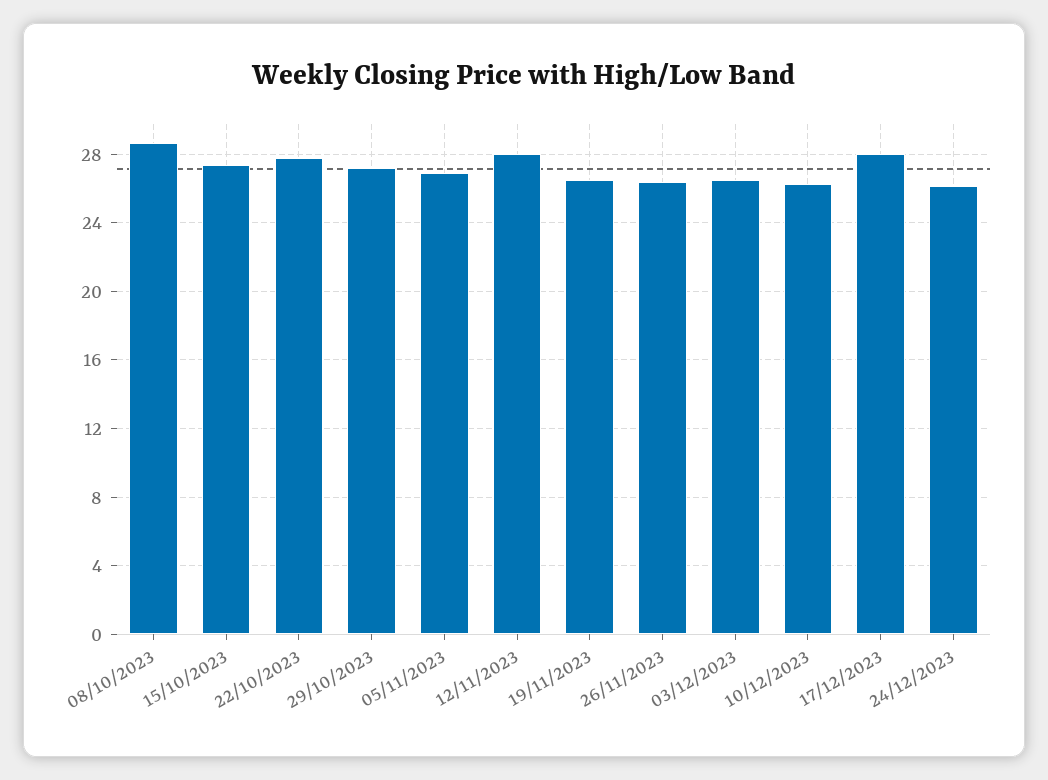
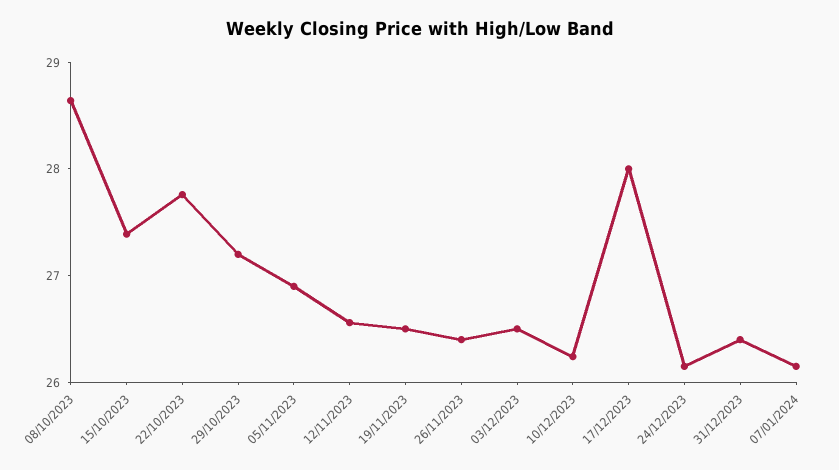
12/11/2023: 28 -> 26.6
31/12/2023: none -> 26.4
07/01/2024: none -> 26.2

